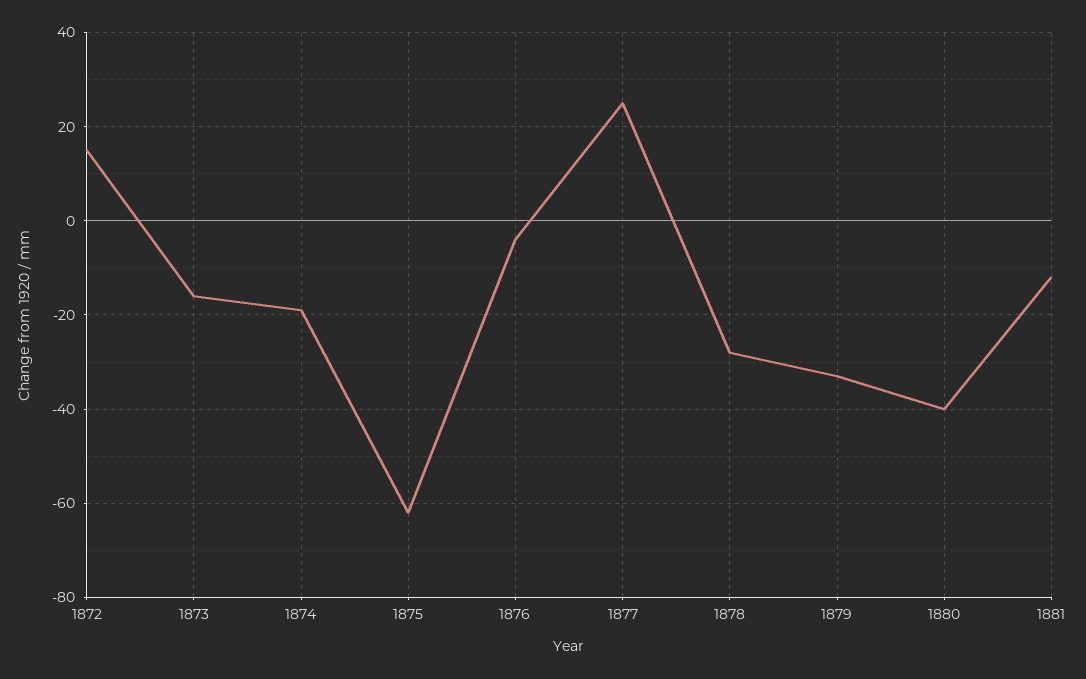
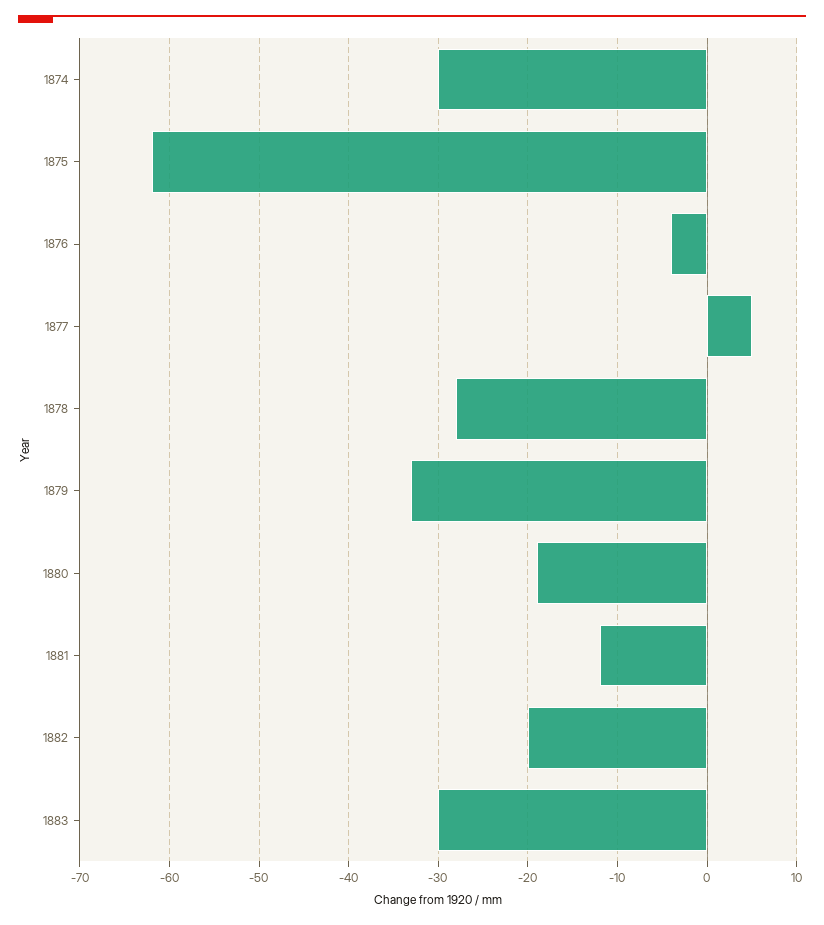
1872: 15 -> none
1873: -15 -> none
1874: -20 -> -30
1877: 25 -> 5
1880: -40 -> -19
1882: none -> -20
1883: none -> -30

